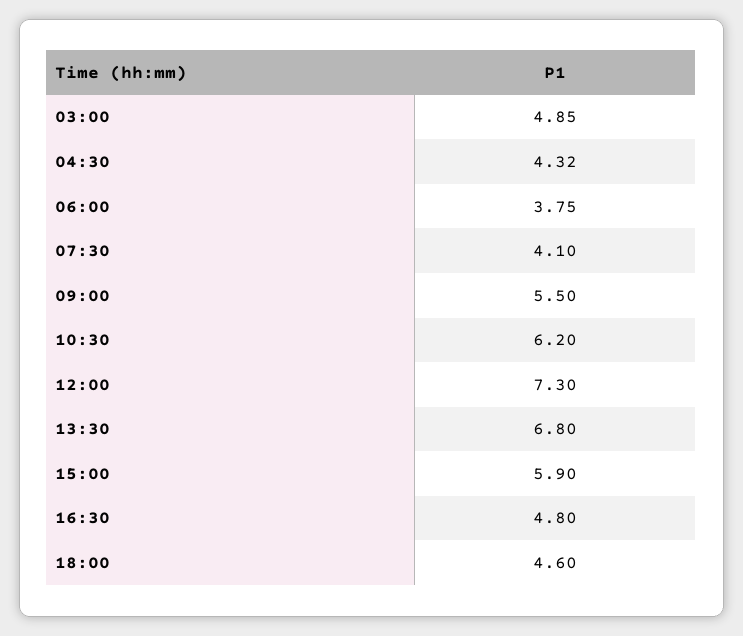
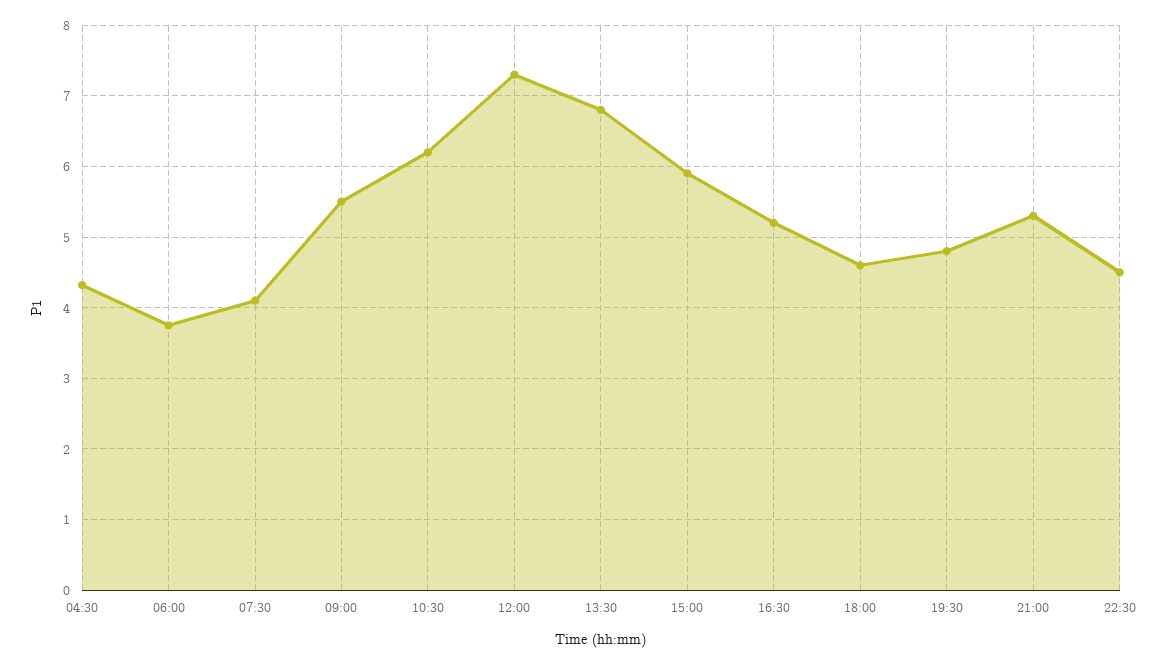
03:00: 4.85 -> none
16:30: 4.8 -> 5.2
19:30: none -> 4.8
21:00: none -> 5.3
22:30: none -> 4.5

